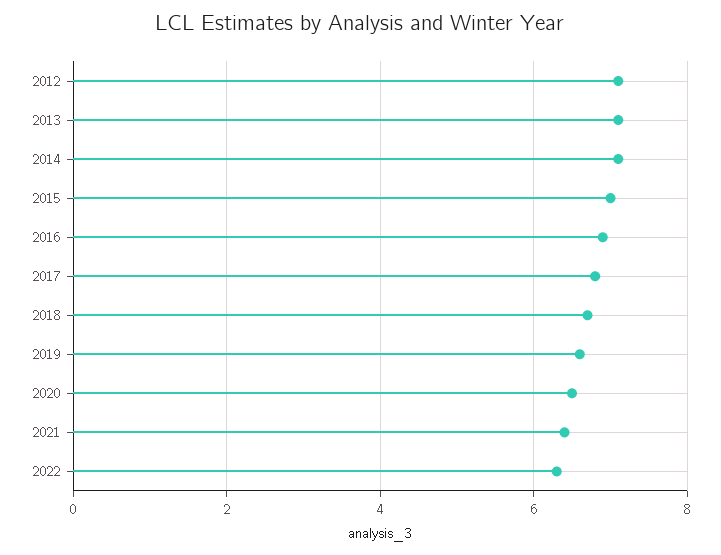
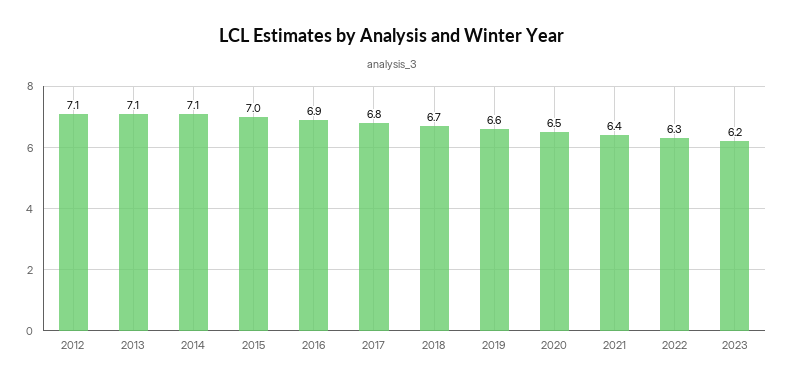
2023: none -> 6.2

